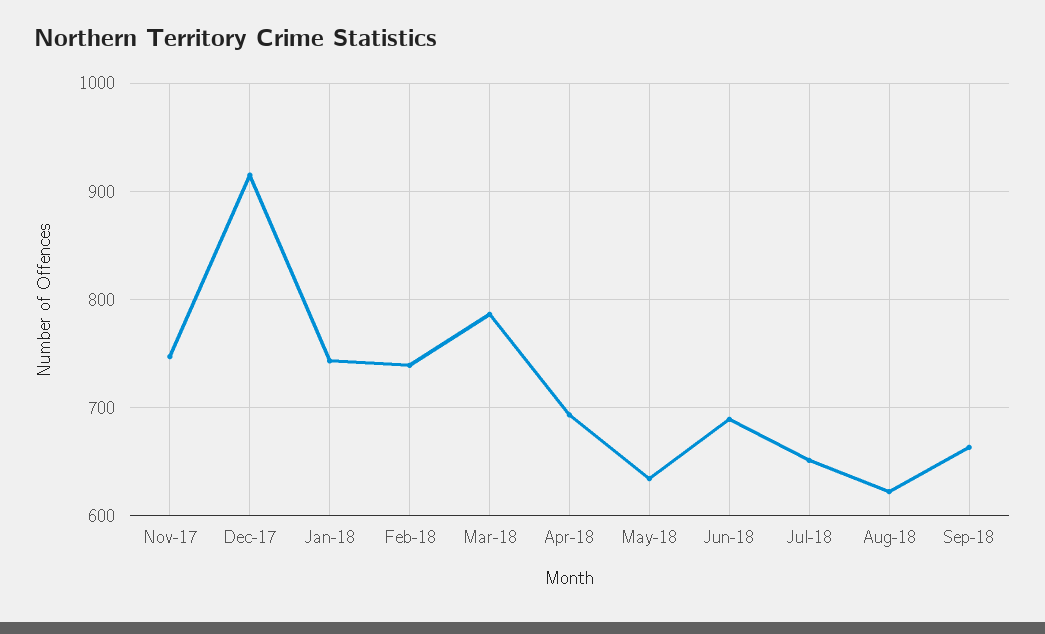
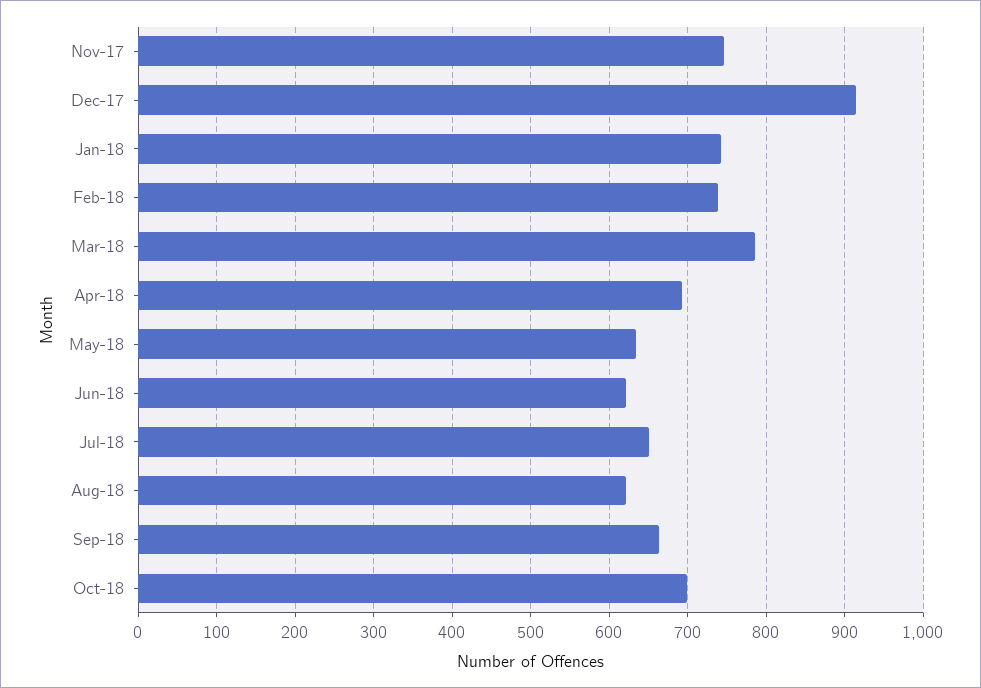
Jun-18: 690 -> 620
Oct-18: none -> 700

